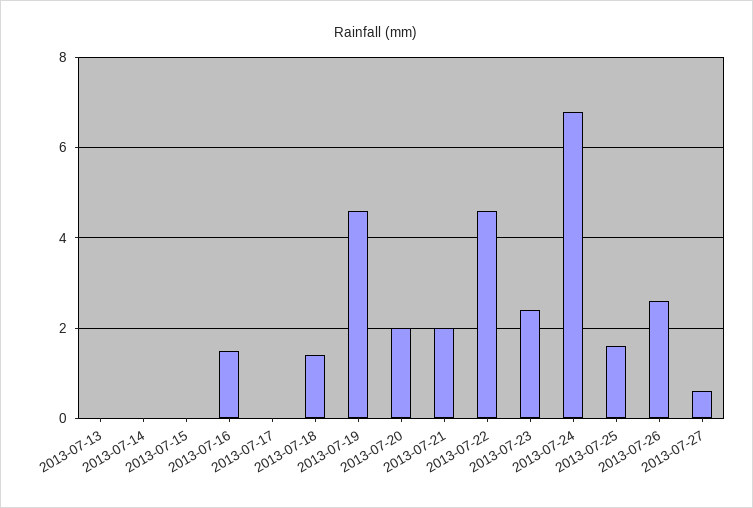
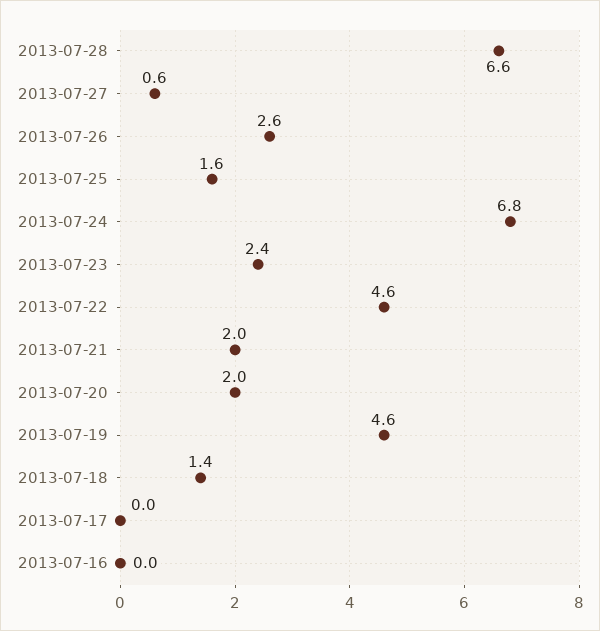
2013-07-13: 0 -> none
2013-07-14: 0 -> none
2013-07-15: 0 -> none
2013-07-16: 1.5 -> 0
2013-07-28: none -> 6.6

